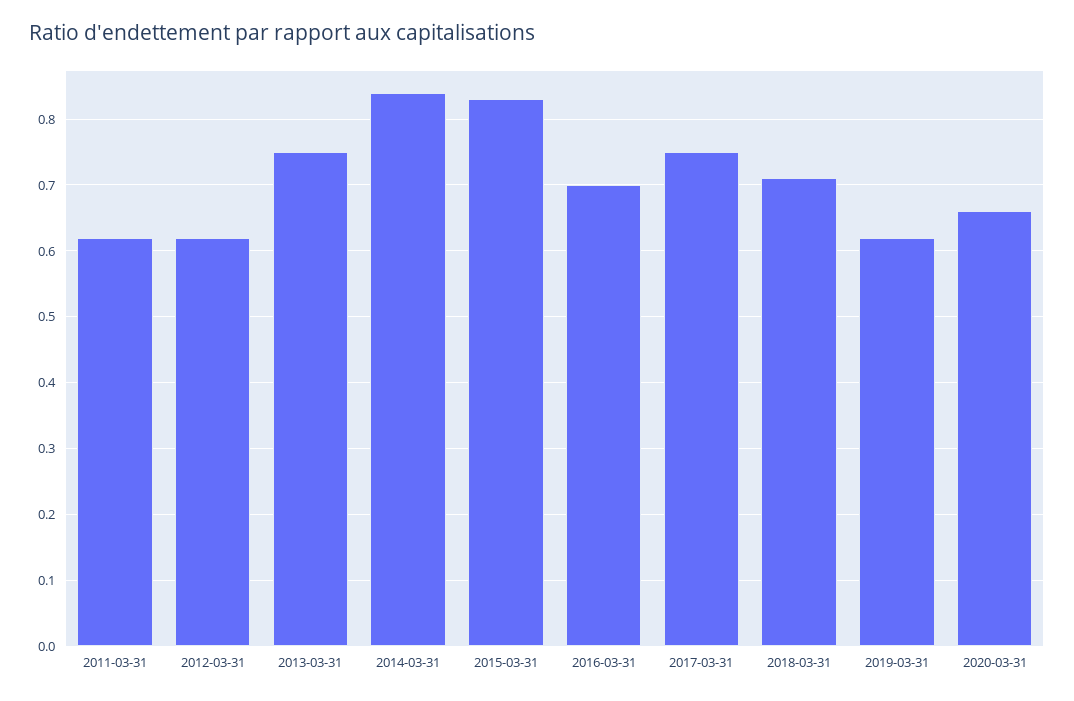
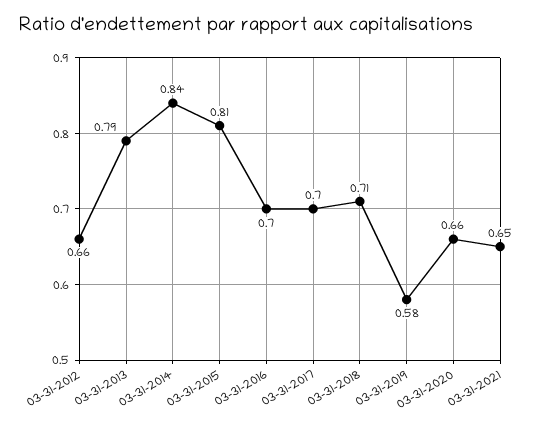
2011-03-31: 0.62 -> none
2012-03-31: 0.62 -> 0.66
2013-03-31: 0.75 -> 0.79
2015-03-31: 0.83 -> 0.81
2017-03-31: 0.75 -> 0.7
2019-03-31: 0.62 -> 0.58
03-31-2021: none -> 0.65

